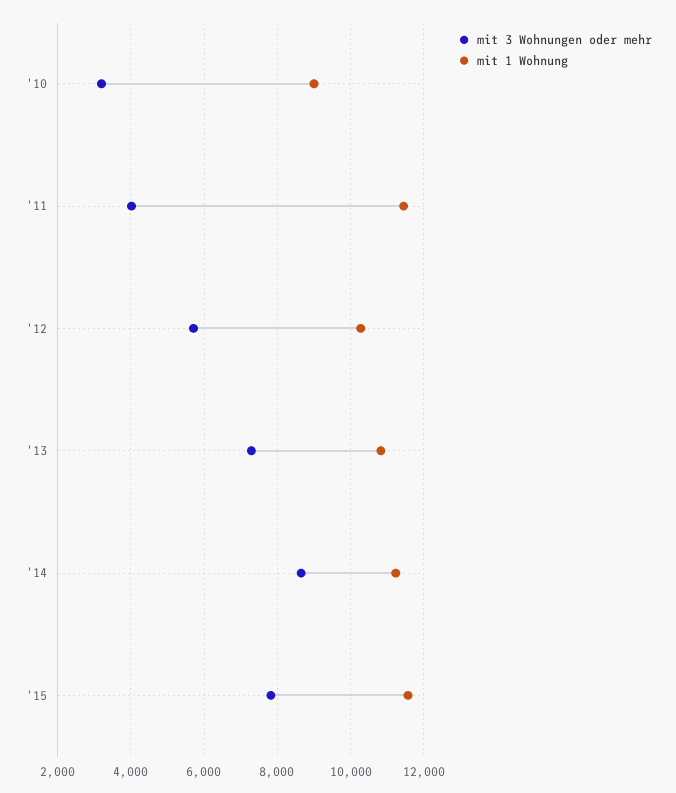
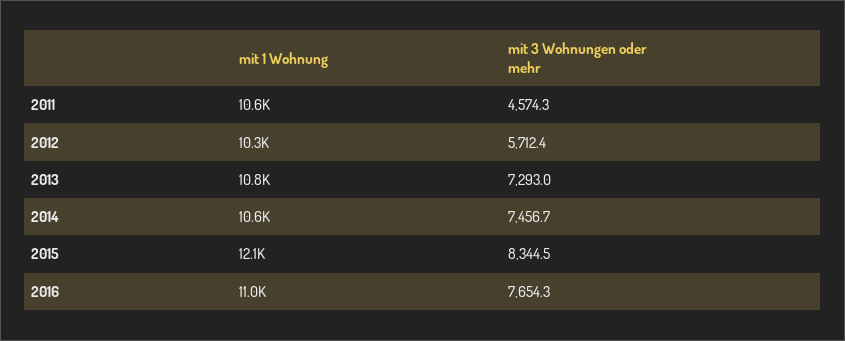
mit 3 Wohnungen oder mehr, '10: 3200 -> none
mit 1 Wohnung, '10: 9000 -> none
mit 3 Wohnungen oder mehr, '11: 4000 -> 4574.3
mit 1 Wohnung, '11: 11400 -> 10600
mit 3 Wohnungen oder mehr, '14: 8600 -> 7456.7
mit 1 Wohnung, '14: 11200 -> 10600
mit 3 Wohnungen oder mehr, '15: 7800 -> 8344.5
mit 1 Wohnung, '15: 11600 -> 12100
mit 1 Wohnung, 2016: none -> 11000
mit 3 Wohnungen oder mehr, 2016: none -> 7654.3

